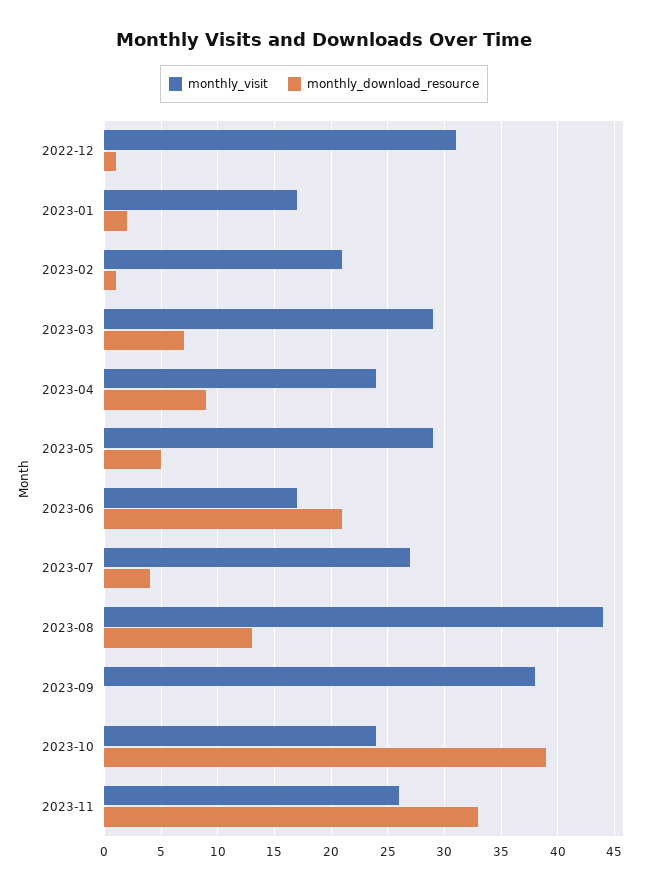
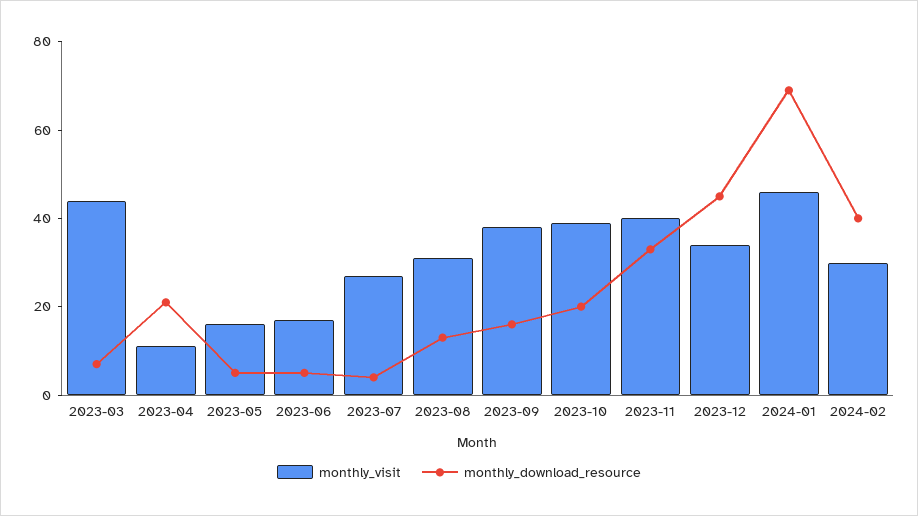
monthly_visit, 2022-12: 31 -> none
monthly_download_resource, 2022-12: 1 -> none
monthly_visit, 2023-01: 17 -> none
monthly_download_resource, 2023-01: 2 -> none
monthly_visit, 2023-02: 21 -> none
monthly_download_resource, 2023-02: 1 -> none
monthly_visit, 2023-03: 29 -> 45
monthly_visit, 2023-04: 24 -> 10
monthly_download_resource, 2023-04: 9 -> 20
monthly_visit, 2023-05: 29 -> 15
monthly_download_resource, 2023-06: 21 -> 5
monthly_visit, 2023-08: 44 -> 30
monthly_download_resource, 2023-09: 0 -> 15
monthly_visit, 2023-10: 24 -> 40
monthly_download_resource, 2023-10: 39 -> 20
monthly_visit, 2023-11: 26 -> 40
monthly_visit, 2023-12: none -> 35
monthly_download_resource, 2023-12: none -> 45
monthly_visit, 2024-01: none -> 45
monthly_download_resource, 2024-01: none -> 70
monthly_visit, 2024-02: none -> 30
monthly_download_resource, 2024-02: none -> 40

